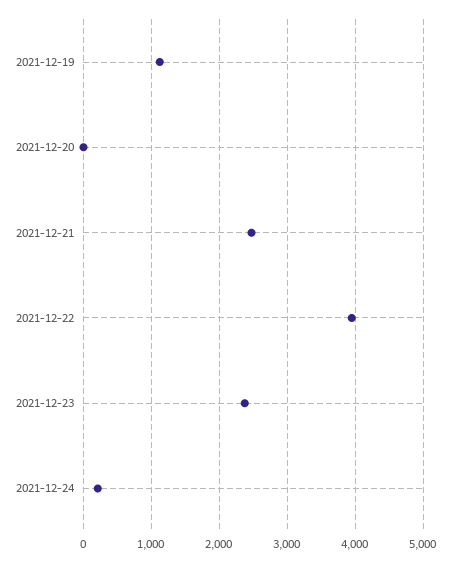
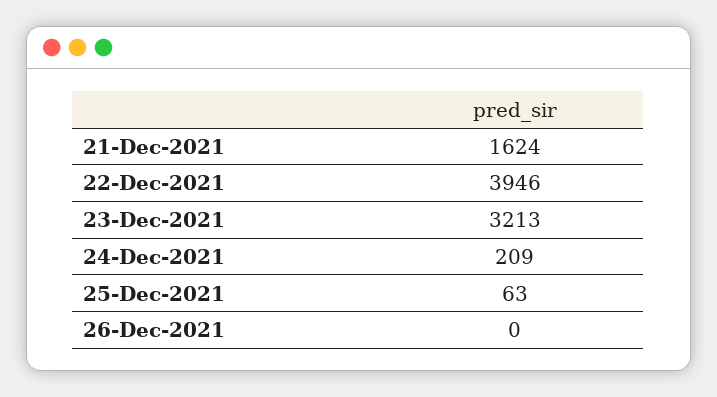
2021-12-19: 1100 -> none
2021-12-20: 0 -> none
2021-12-21: 2500 -> 1624
2021-12-23: 2400 -> 3213
25-Dec-2021: none -> 63
26-Dec-2021: none -> 0

